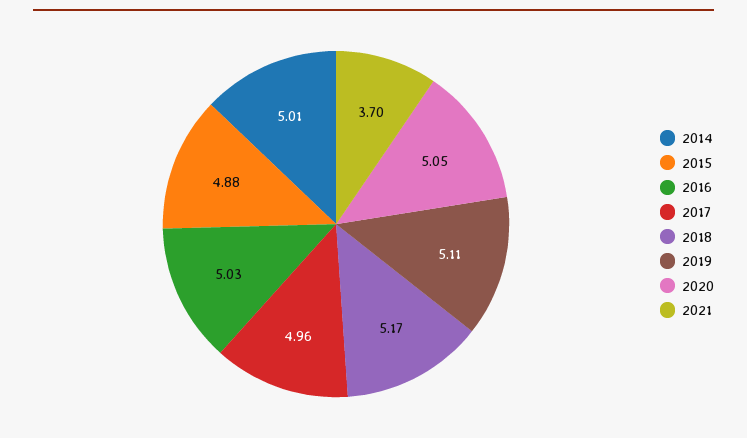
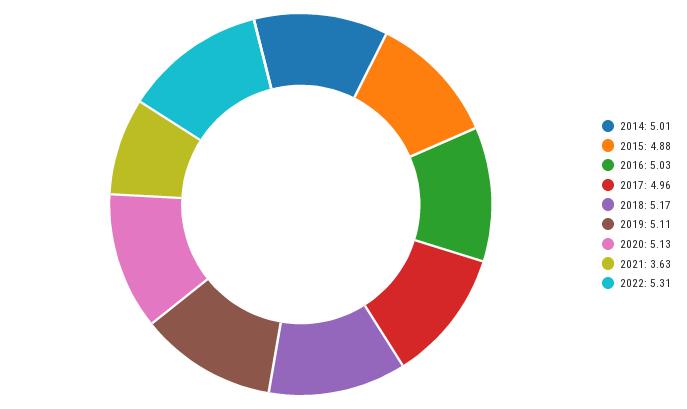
2020: 5.05 -> 5.13
2021: 3.7 -> 3.63
2022: none -> 5.31

